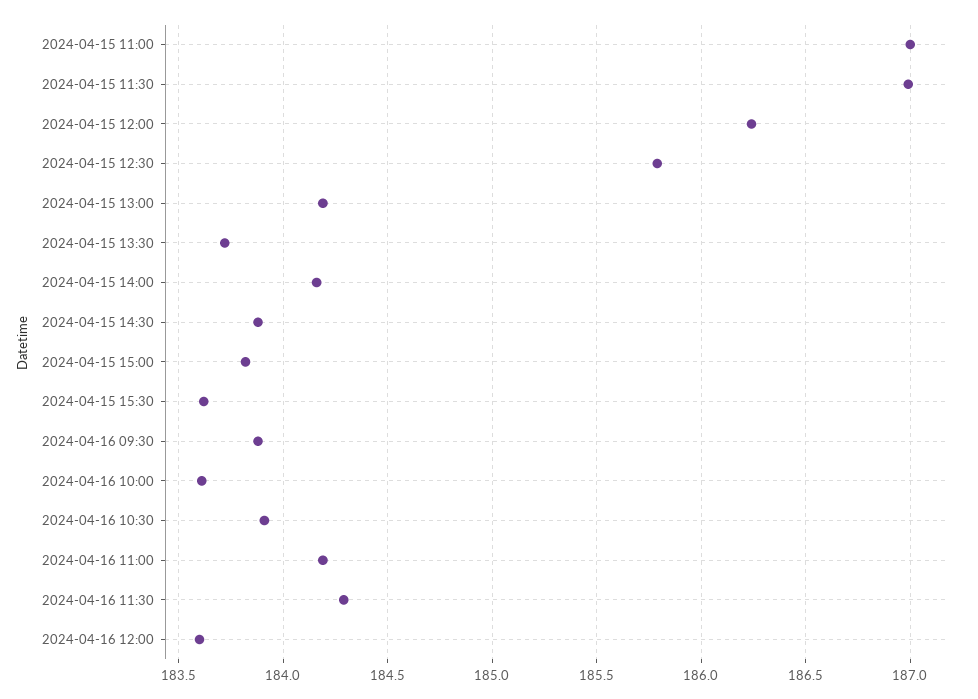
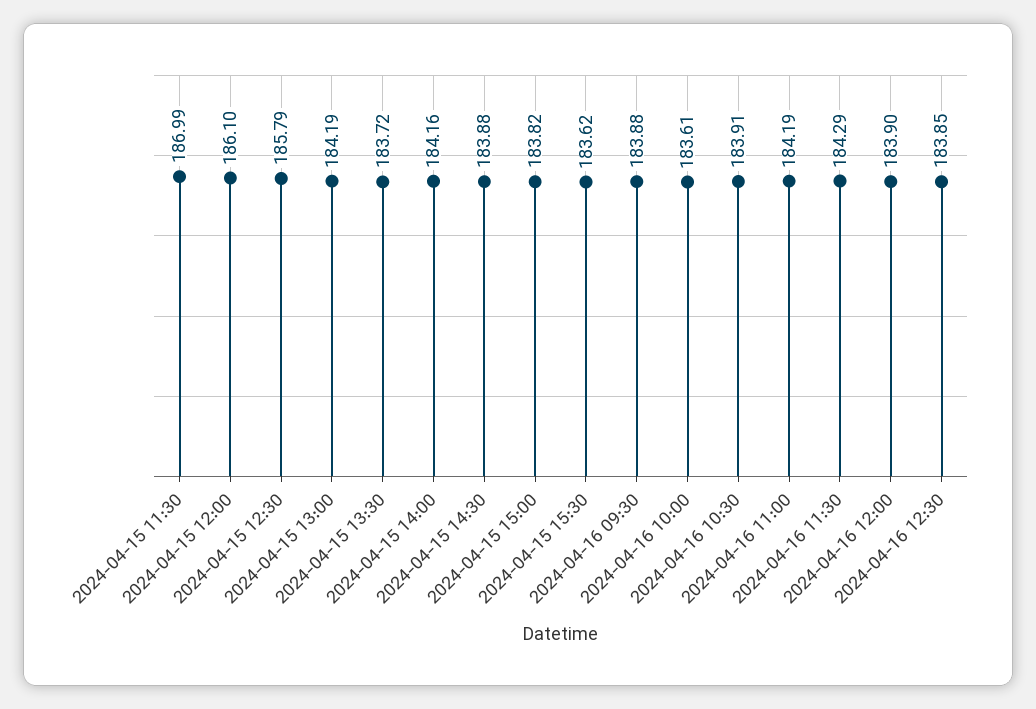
2024-04-15 11:00: 187 -> none
2024-04-15 12:00: 186.25 -> 186.1
2024-04-16 12:00: 183.6 -> 183.9
2024-04-16 12:30: none -> 183.85

